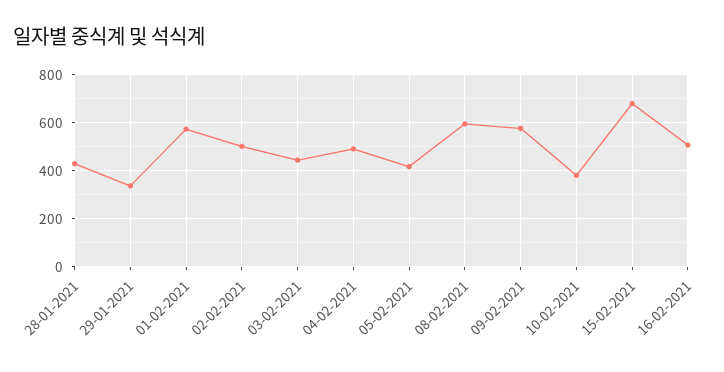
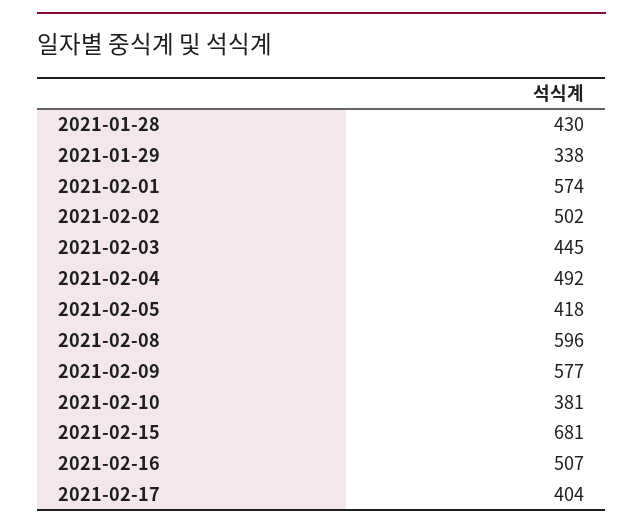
2021-02-17: none -> 404

